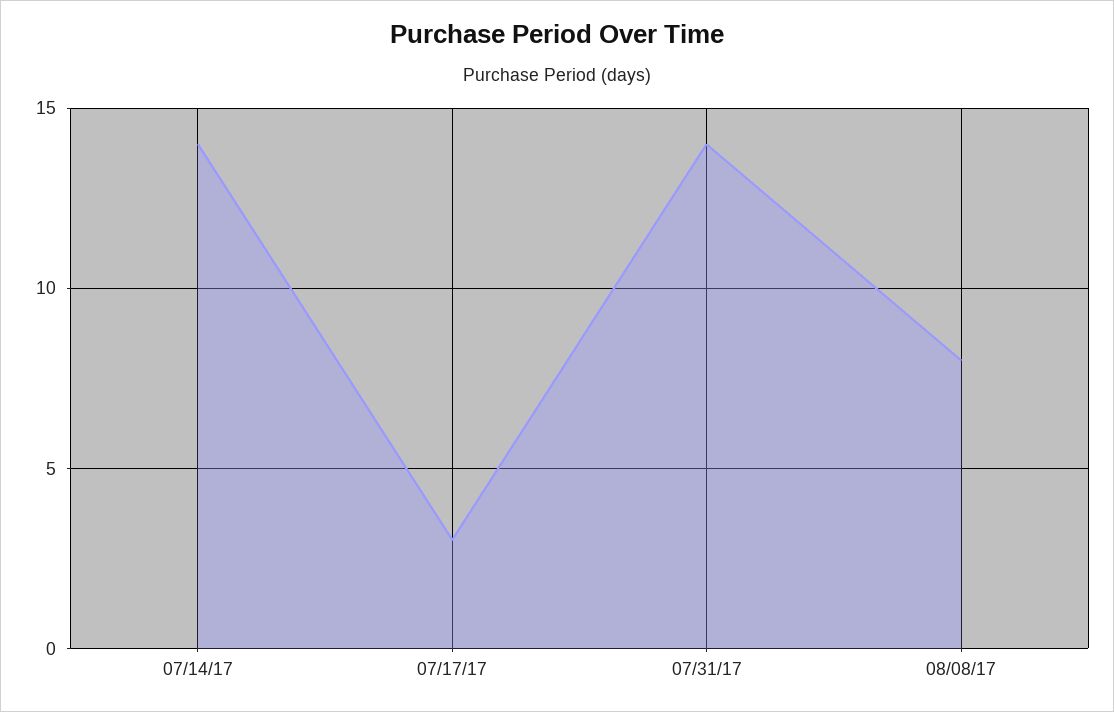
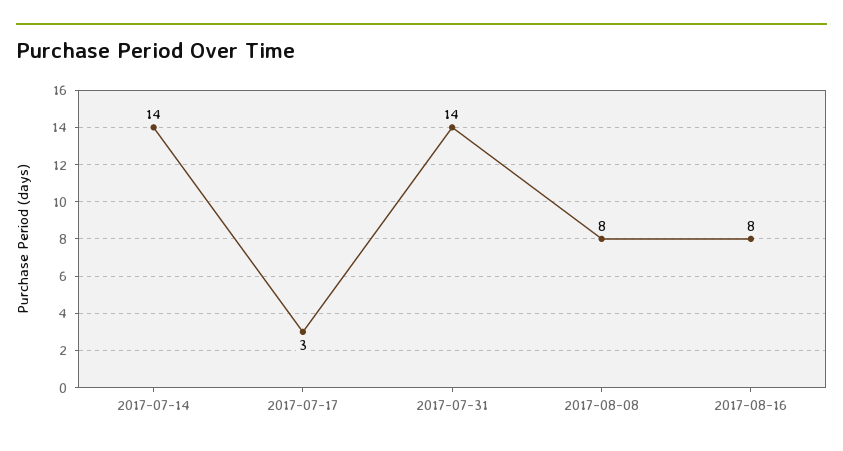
2017-08-16: none -> 8

